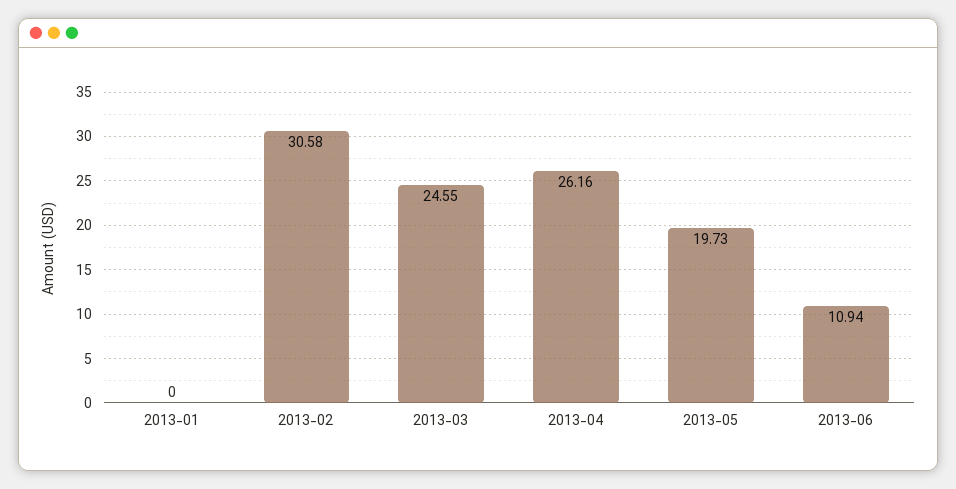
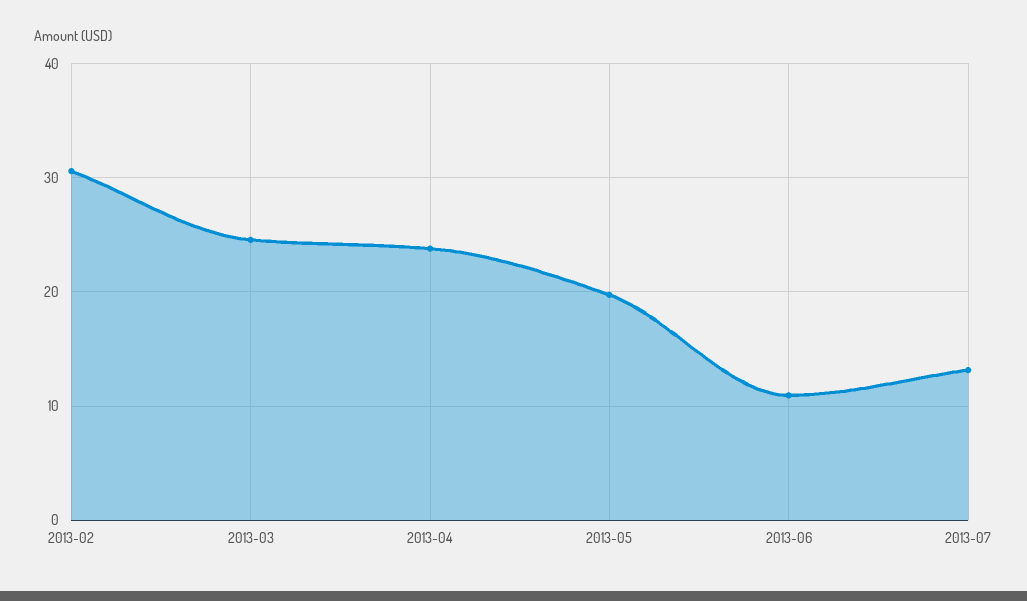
2013-01: 0 -> none
2013-04: 26.16 -> 24
2013-07: none -> 13

